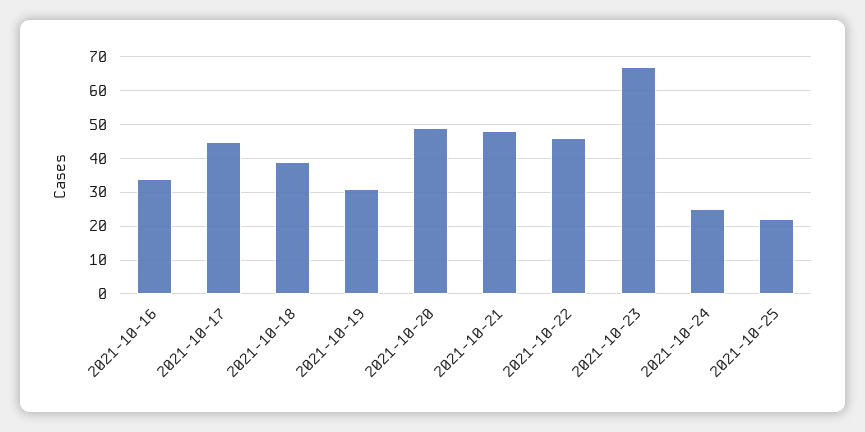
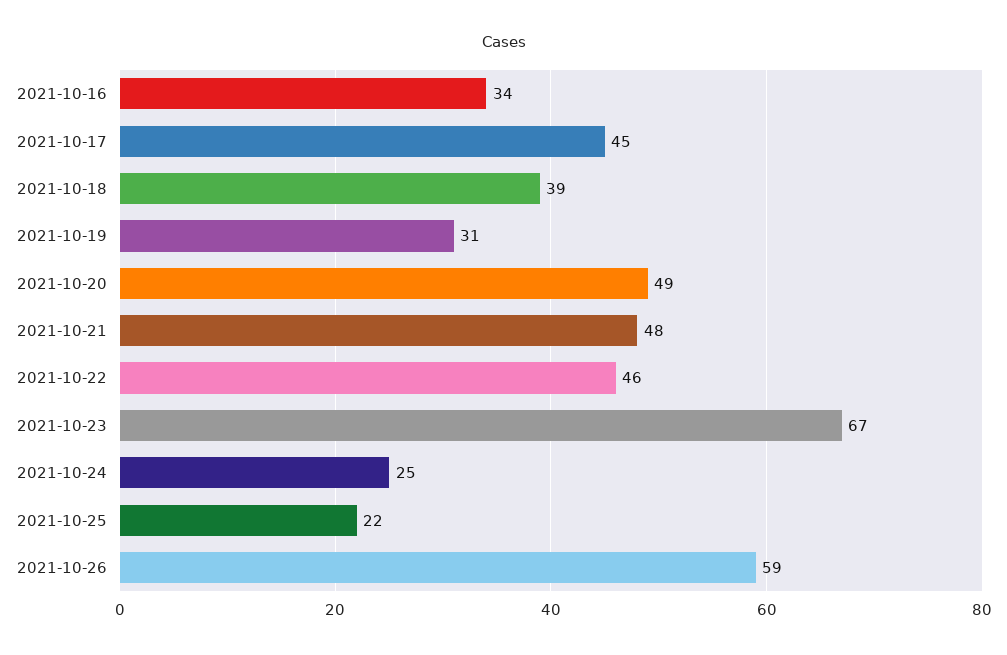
2021-10-26: none -> 59

